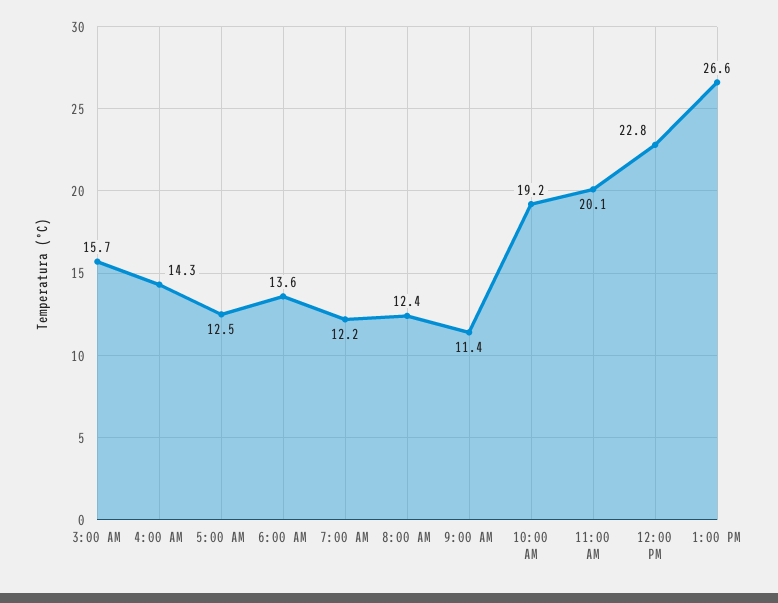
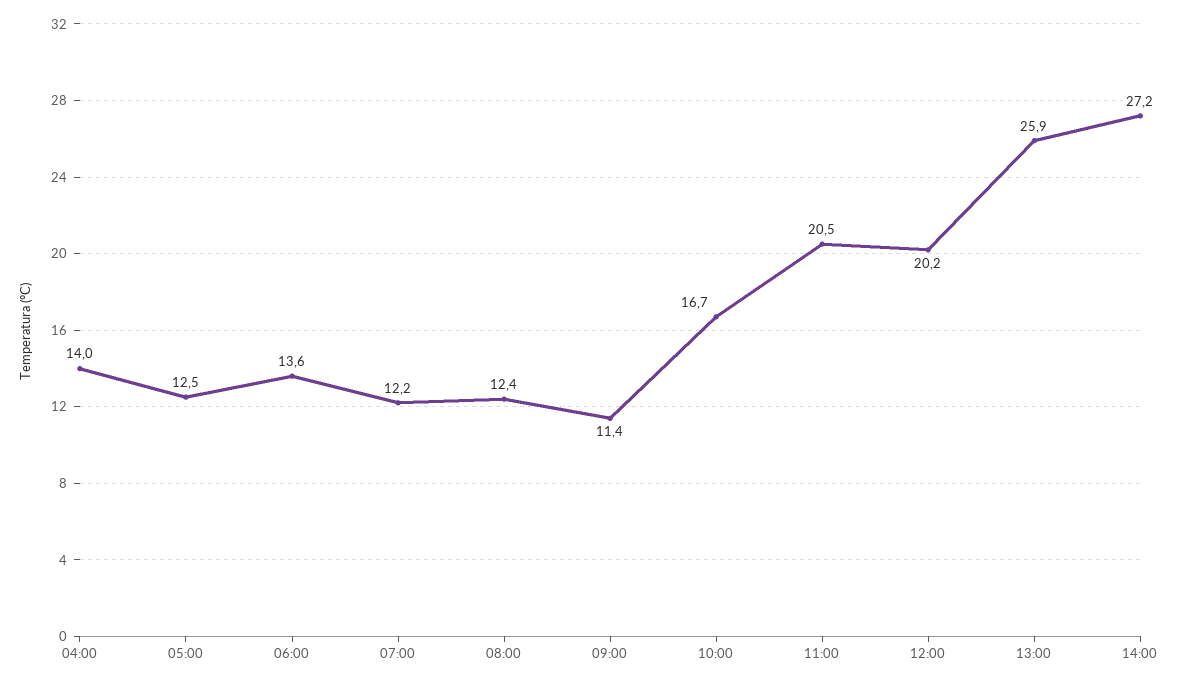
3:00 AM: 15.7 -> none
4:00 AM: 14.3 -> 14
10:00 AM: 19.2 -> 16.7
11:00 AM: 20.1 -> 20.5
12:00 PM: 22.8 -> 20.2
1:00 PM: 26.6 -> 25.9
14:00: none -> 27.2

